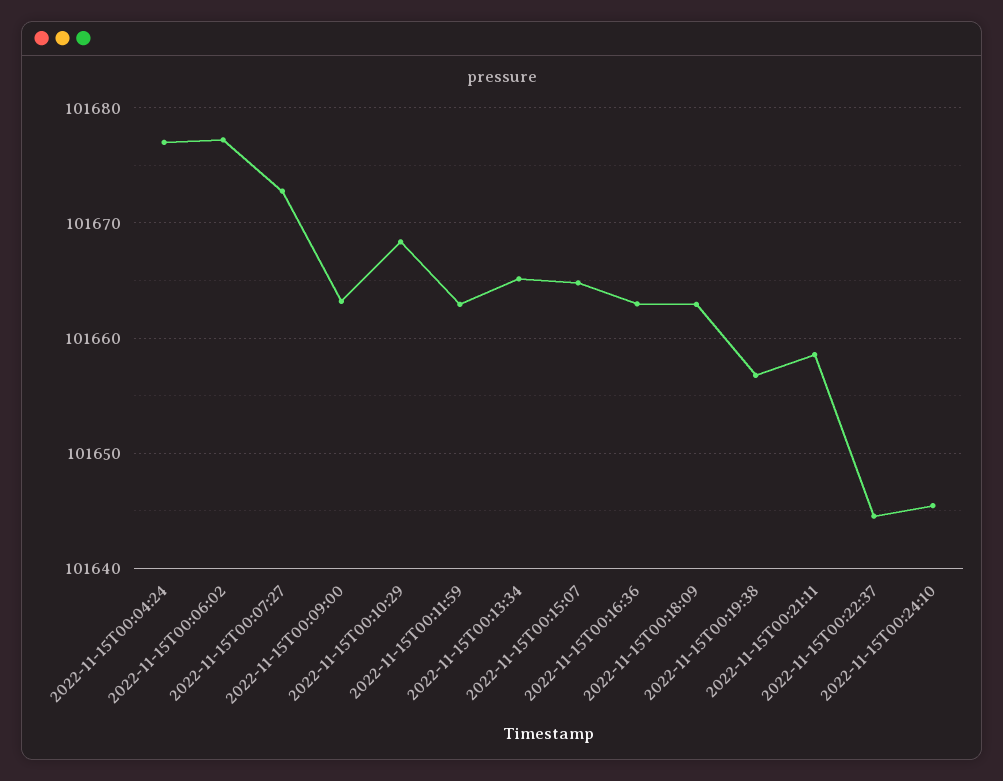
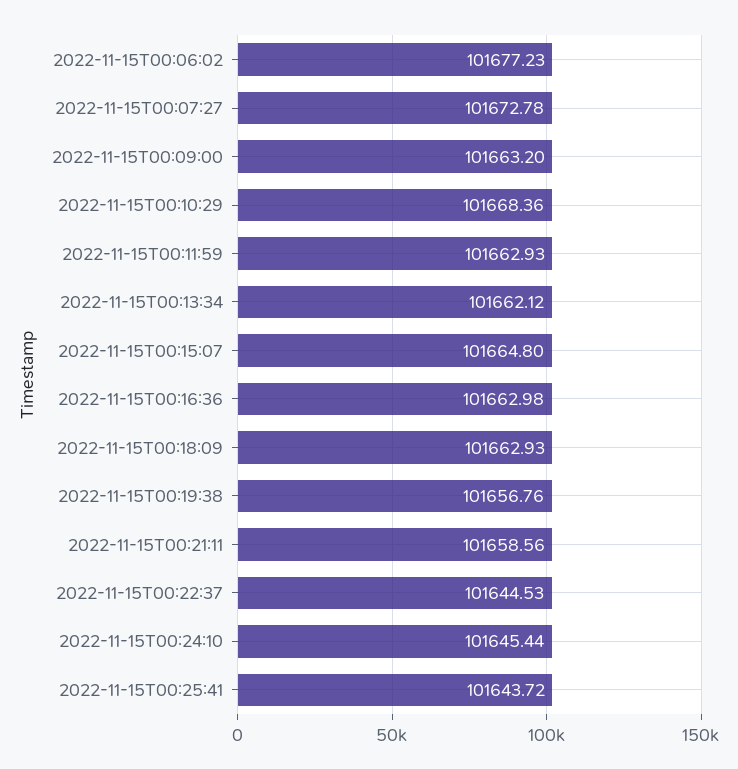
2022-11-15T00:04:24: 101677 -> none
2022-11-15T00:13:34: 101665 -> 101662.12
2022-11-15T00:25:41: none -> 101643.72

